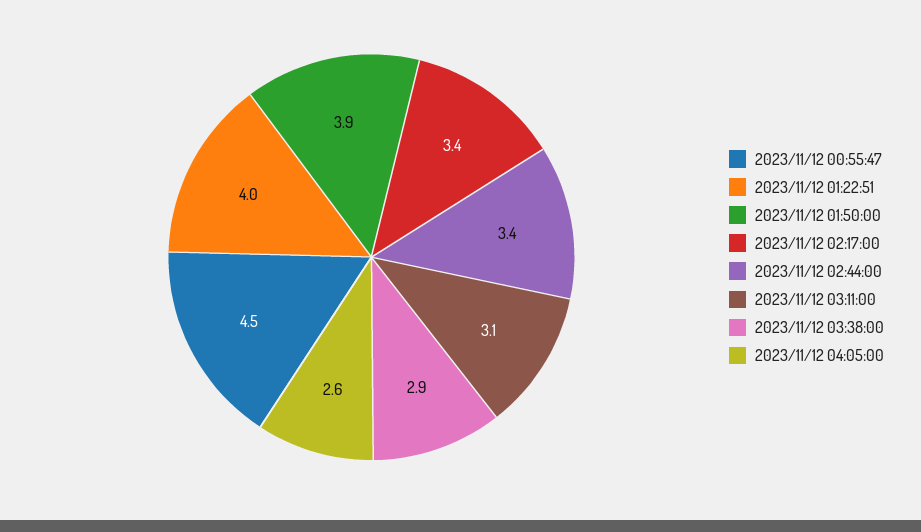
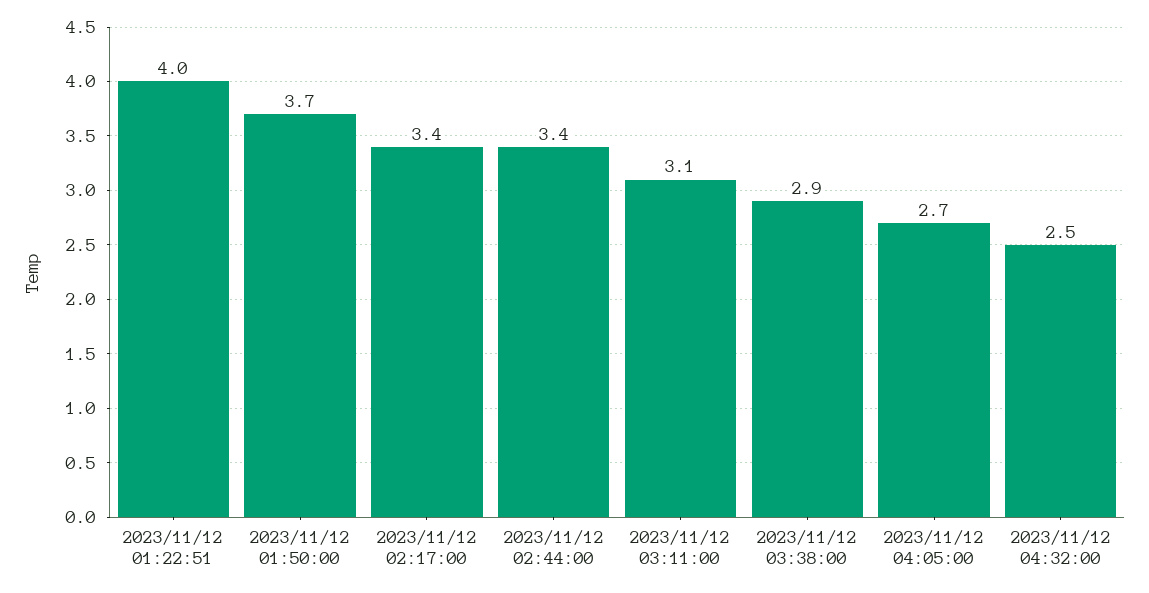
2023/11/12 00:55:47: 4.5 -> none
2023/11/12 01:50:00: 3.9 -> 3.7
2023/11/12 04:05:00: 2.6 -> 2.7
2023/11/12 04:32:00: none -> 2.5

